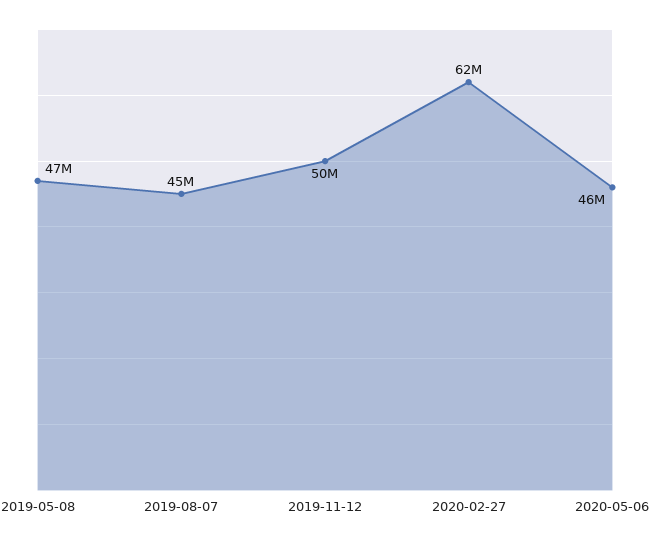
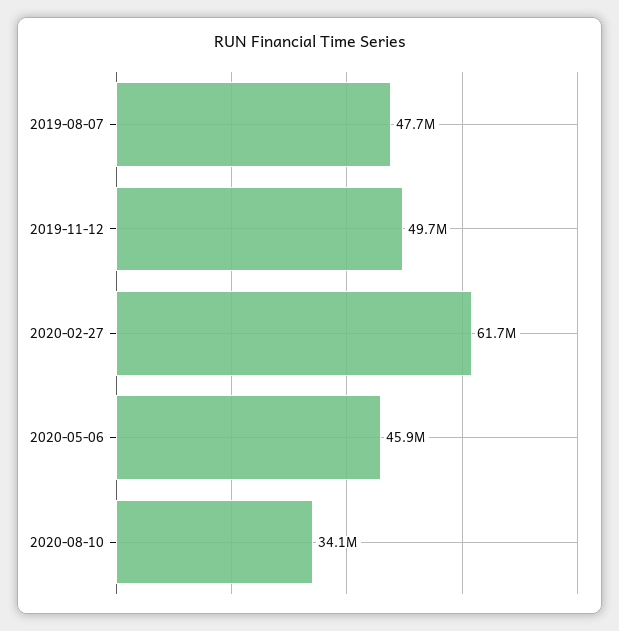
2019-05-08: 47000000 -> none
2019-08-07: 45000000 -> 47700000
2020-08-10: none -> 34100000

